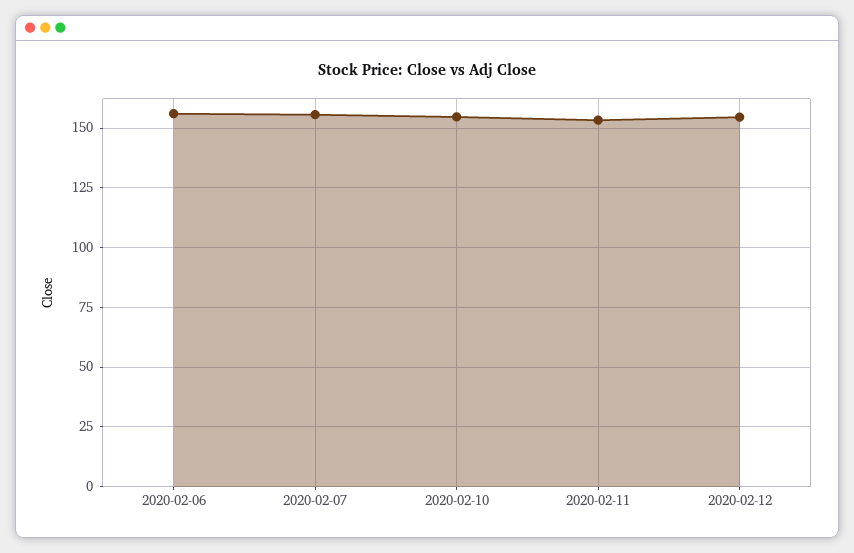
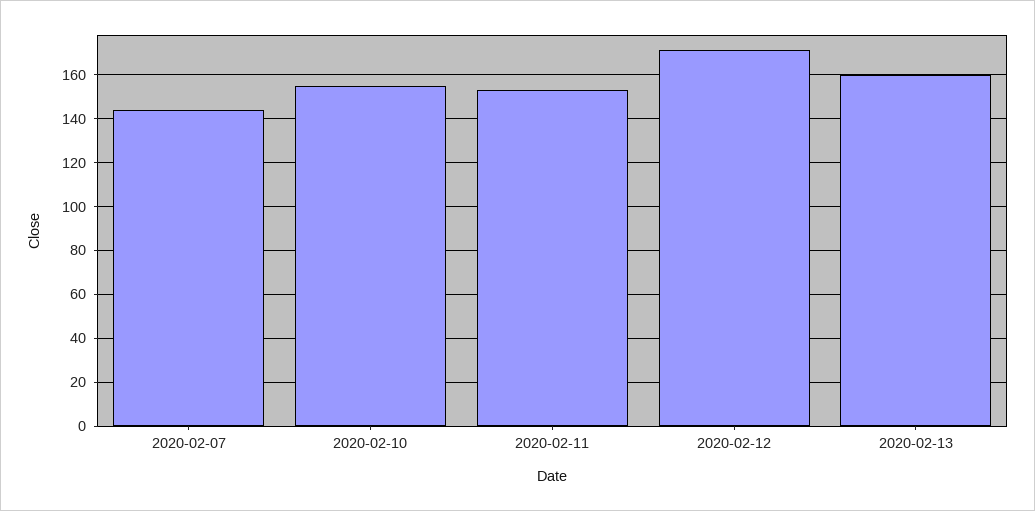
2020-02-06: 155 -> none
2020-02-07: 155 -> 145
2020-02-12: 155 -> 170
2020-02-13: none -> 160

